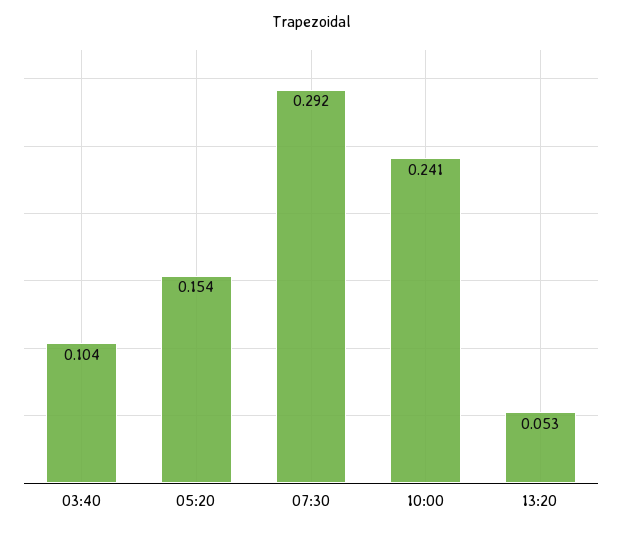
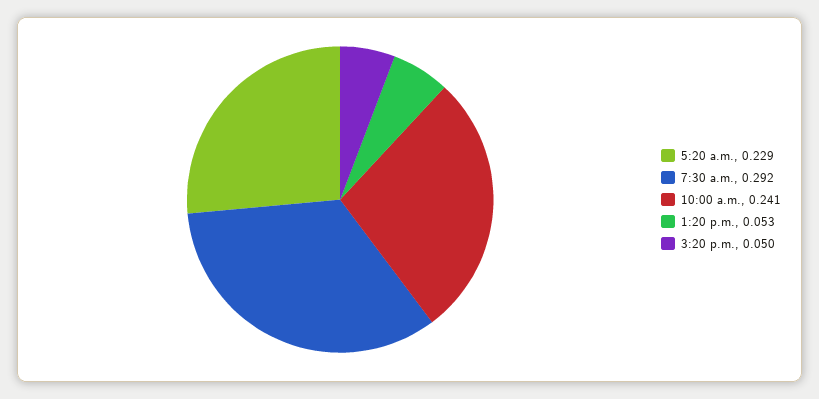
03:40: 0.104 -> none
05:20: 0.154 -> 0.229
3:20 p.m.: none -> 0.05

